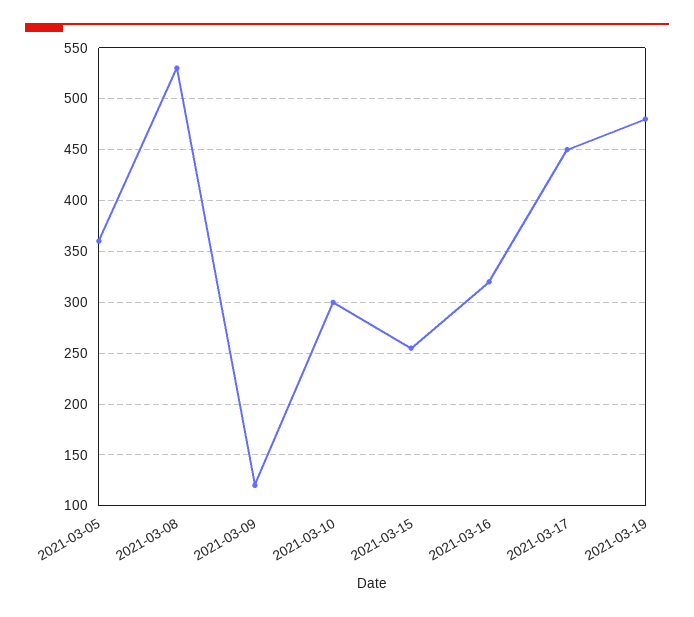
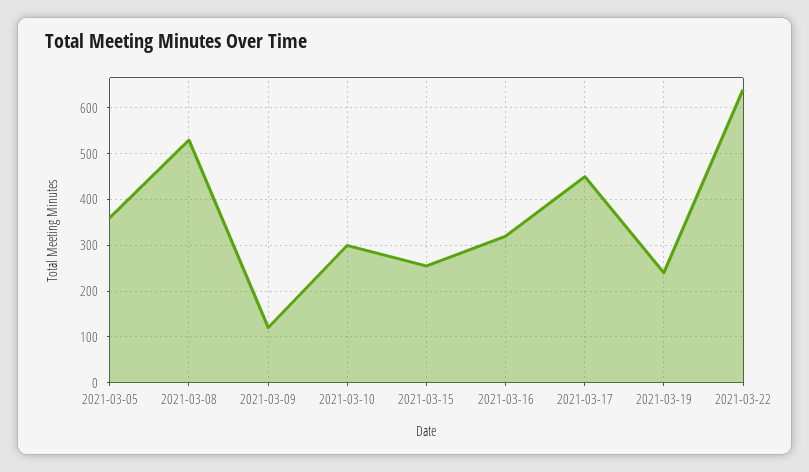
2021-03-19: 480 -> 240
2021-03-22: none -> 640

